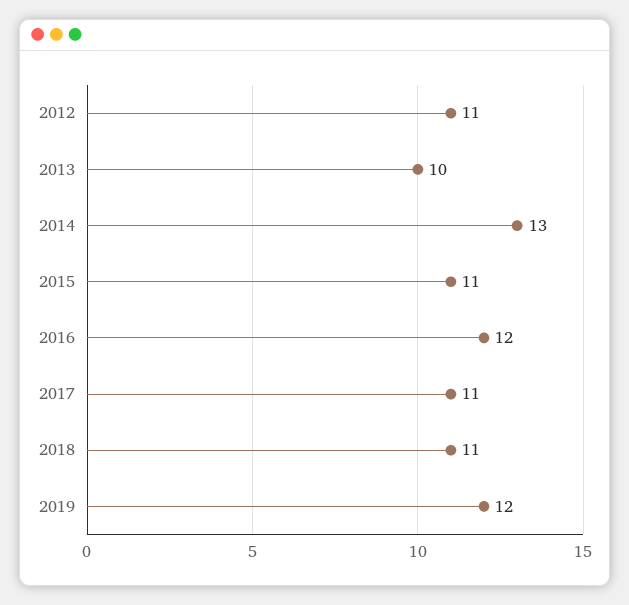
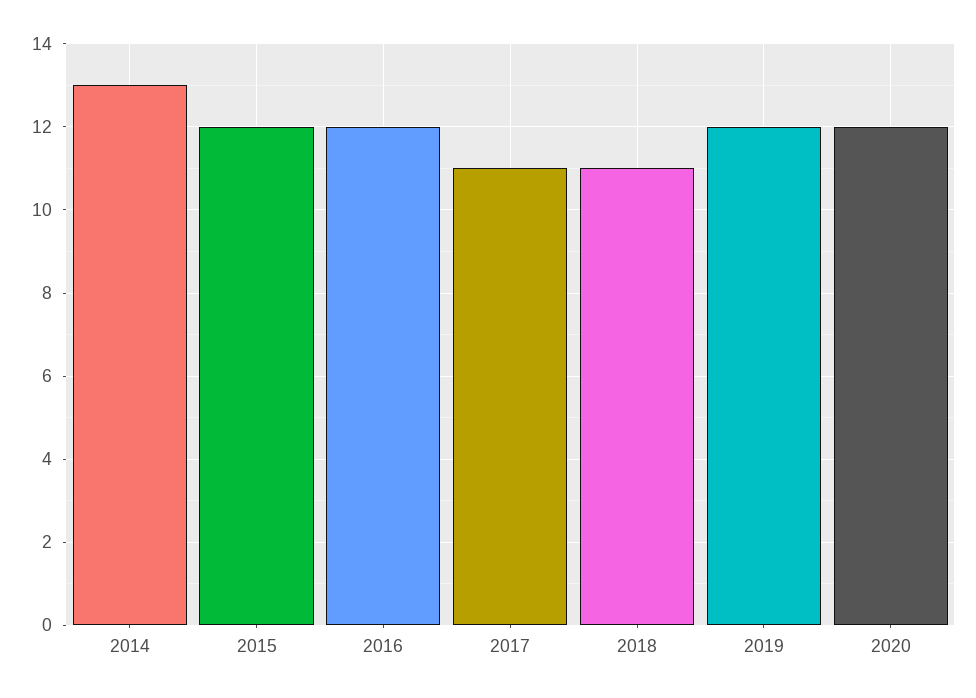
2012: 11 -> none
2013: 10 -> none
2015: 11 -> 12
2020: none -> 12

